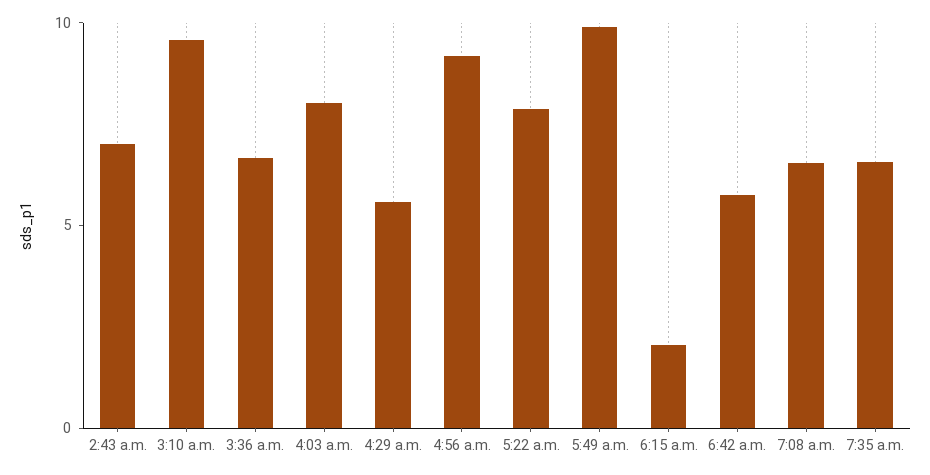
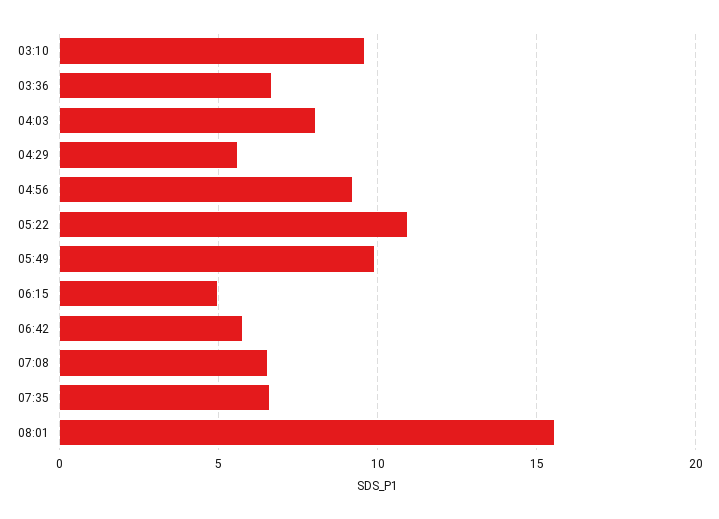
2:43 a.m.: 7 -> none
5:22 a.m.: 8 -> 11
6:15 a.m.: 2 -> 5
08:01: none -> 15.5

